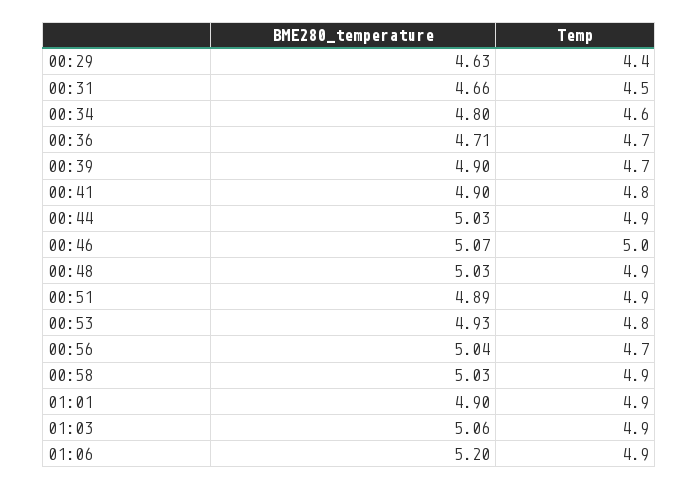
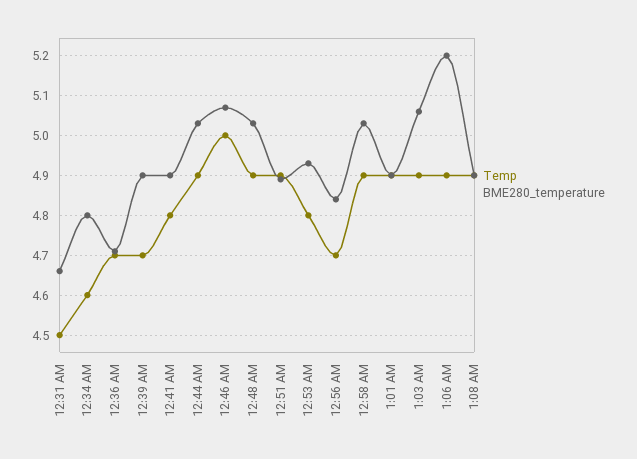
BME280_temperature, 00:29: 4.63 -> none
Temp, 00:29: 4.4 -> none
BME280_temperature, 00:56: 5.04 -> 4.85
Temp, 1:08 AM: none -> 4.9
BME280_temperature, 1:08 AM: none -> 4.9

